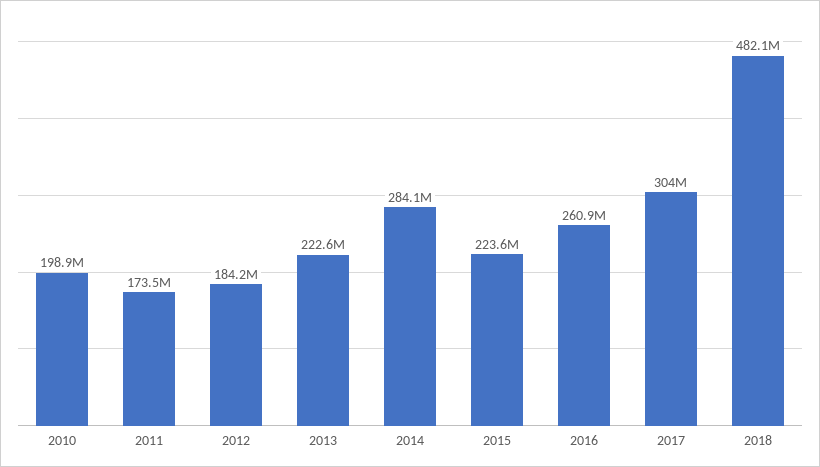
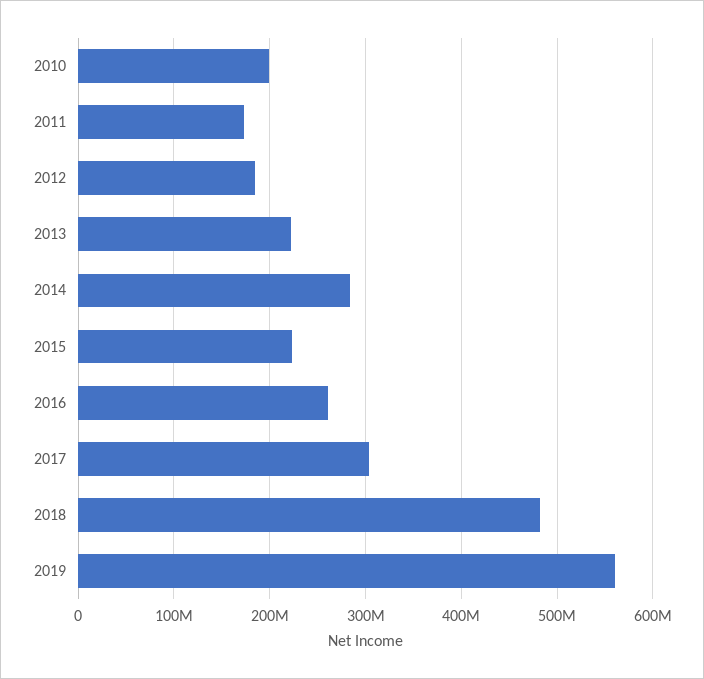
2019: none -> 560000000

